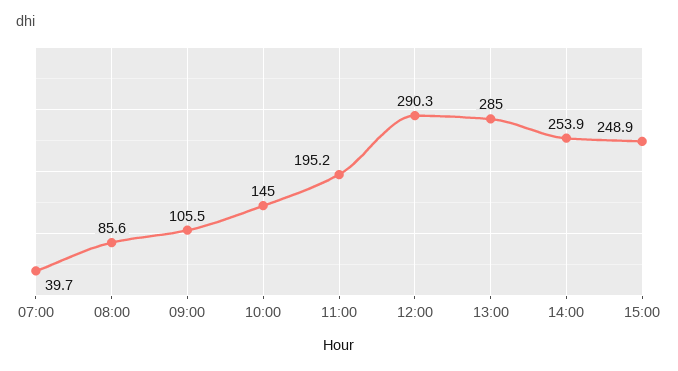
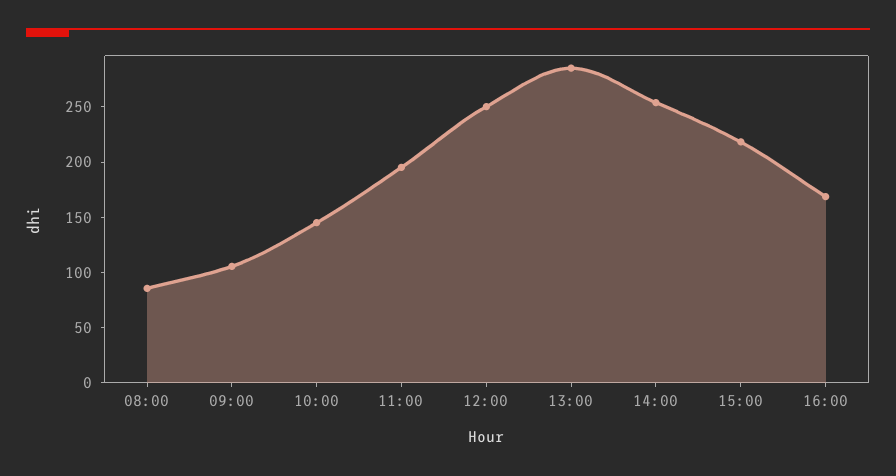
07:00: 39.7 -> none
12:00: 290.3 -> 250
15:00: 248.9 -> 220
16:00: none -> 170

